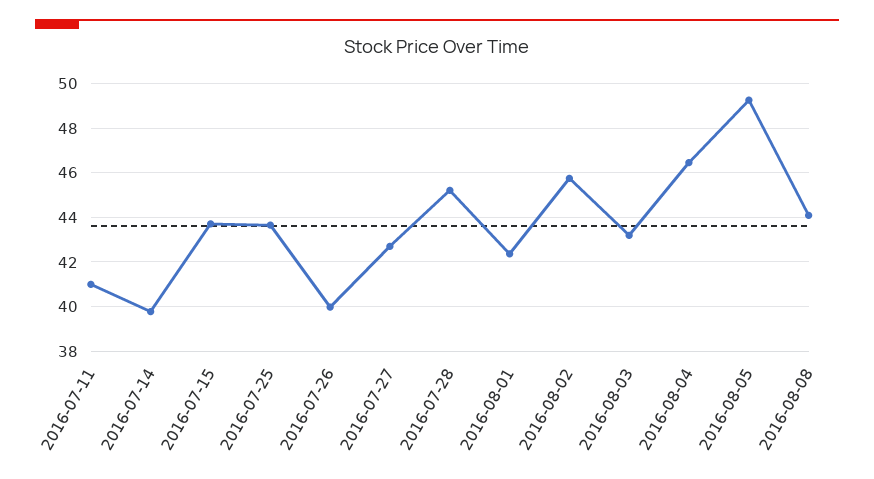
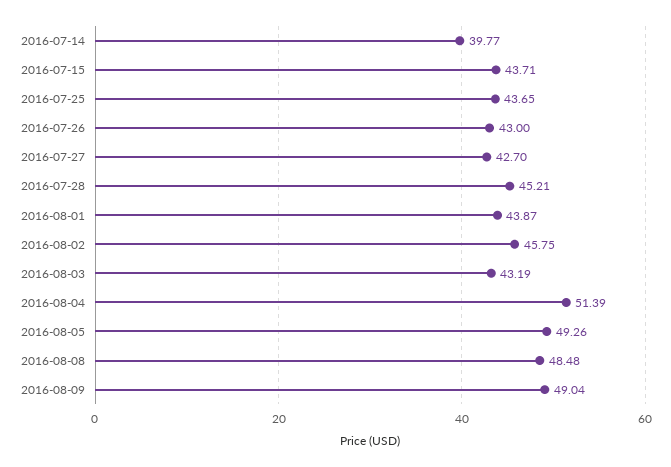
2016-07-11: 41 -> none
2016-07-26: 40 -> 43
2016-08-01: 42.5 -> 43.87
2016-08-04: 46.5 -> 51.39
2016-08-08: 44 -> 48.48
2016-08-09: none -> 49.04

